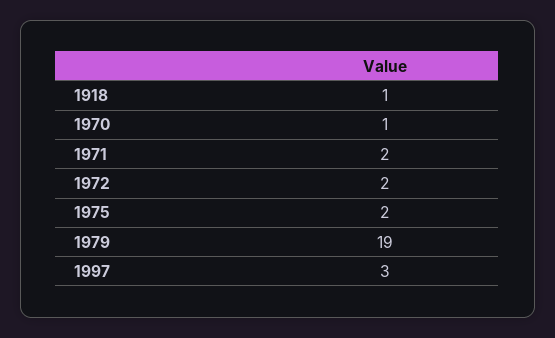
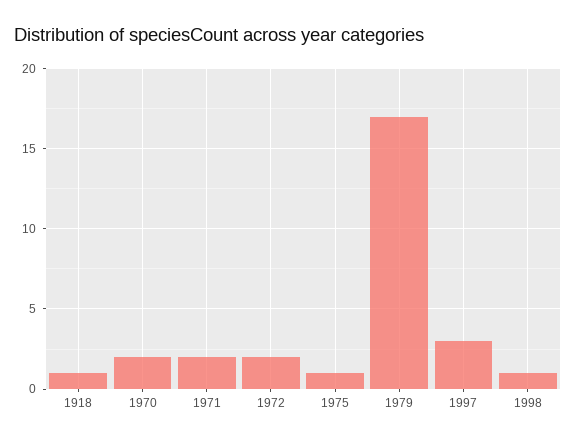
1970: 1 -> 2
1975: 2 -> 1
1979: 19 -> 17
1998: none -> 1

